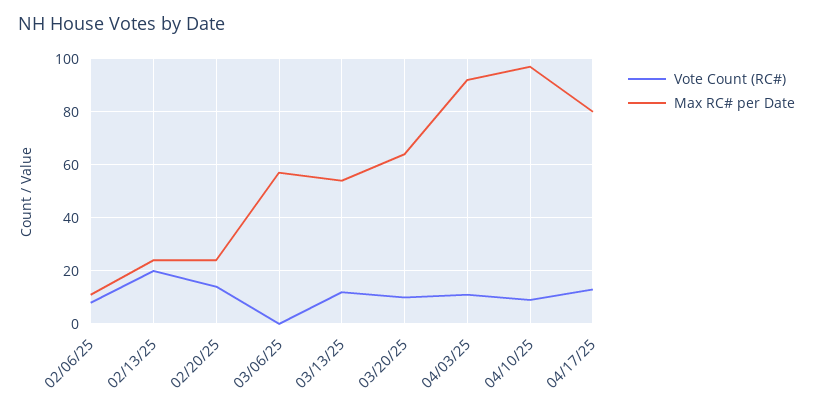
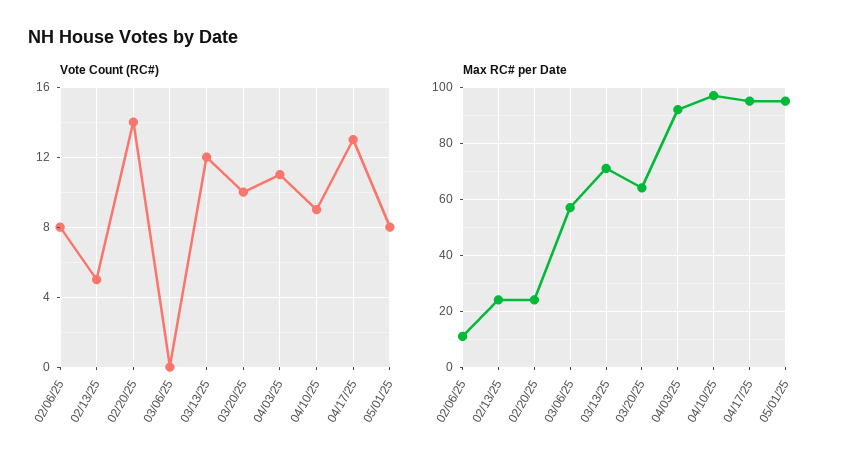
Vote Count (RC#), 02/13/25: 20 -> 5
Max RC# per Date, 03/13/25: 55 -> 70
Max RC# per Date, 04/17/25: 80 -> 95
Vote Count (RC#), 05/01/25: none -> 8
Max RC# per Date, 05/01/25: none -> 95

